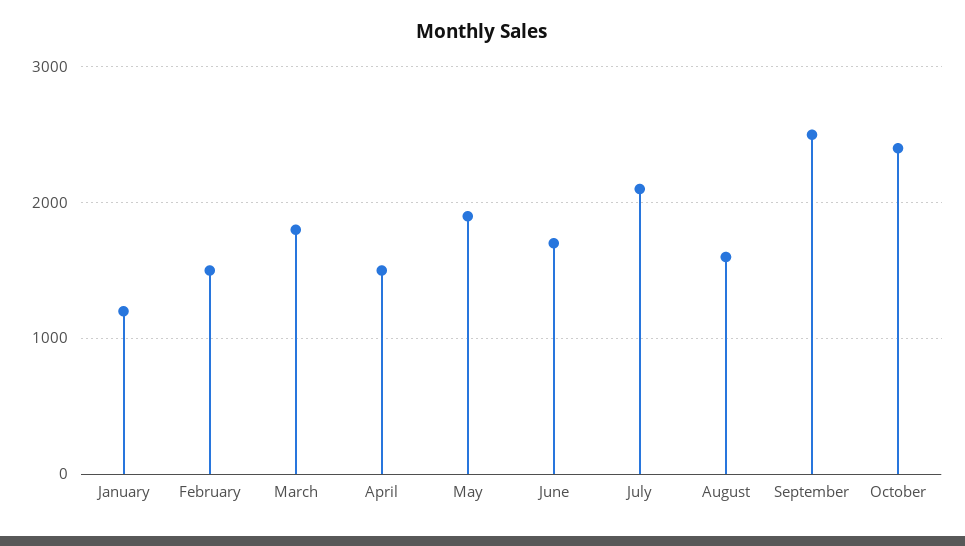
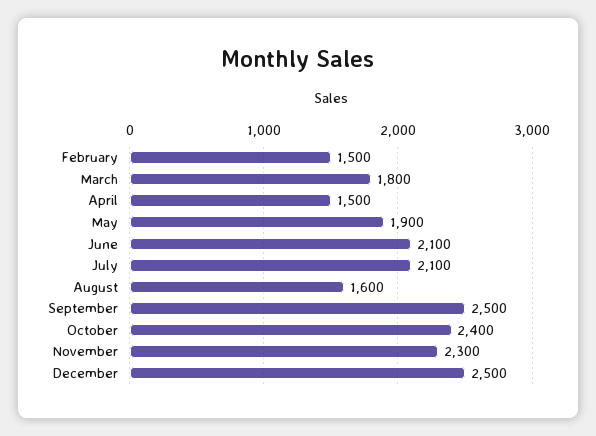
January: 1200 -> none
June: 1700 -> 2100
November: none -> 2300
December: none -> 2500

